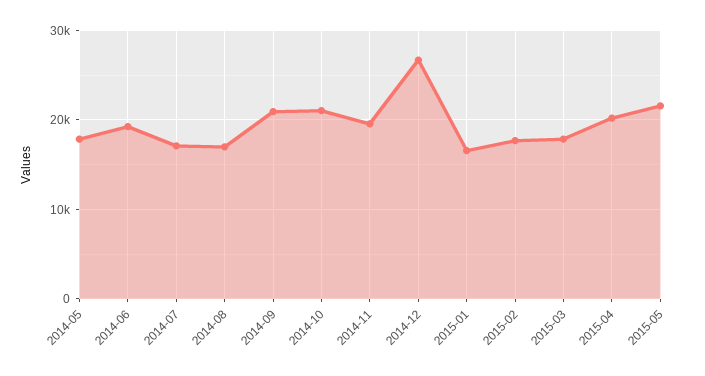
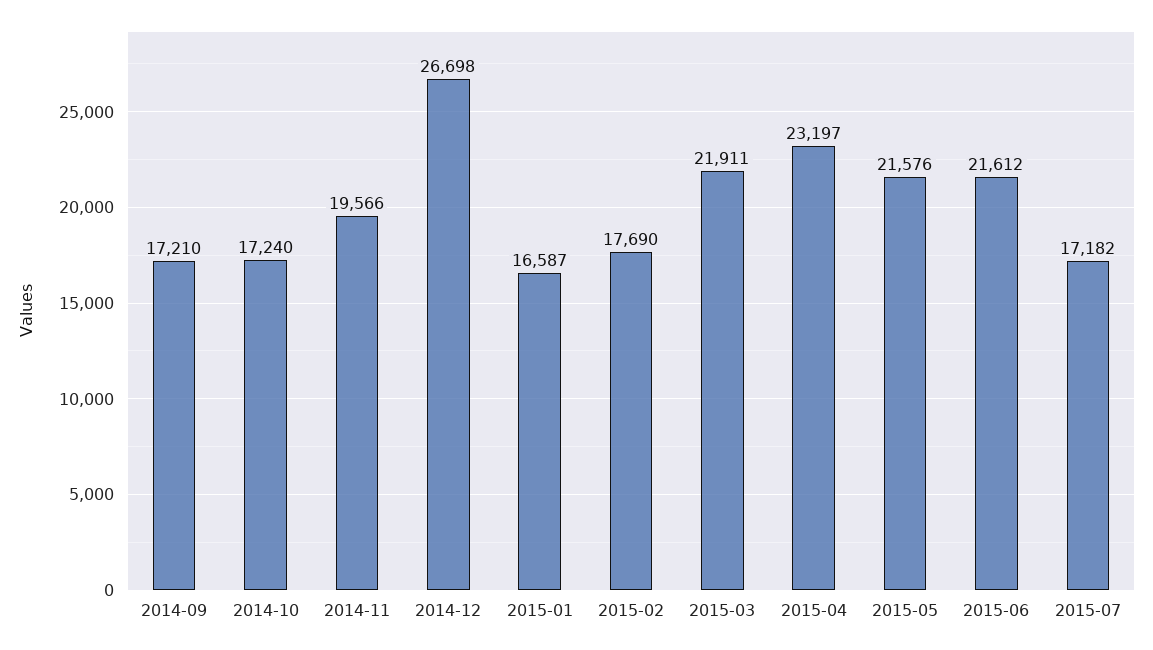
2014-05: 18000 -> none
2014-06: 19000 -> none
2014-07: 17000 -> none
2014-08: 17000 -> none
2014-09: 21000 -> 17210
2014-10: 21000 -> 17240
2015-03: 18000 -> 21911
2015-04: 20000 -> 23197
2015-06: none -> 21612
2015-07: none -> 17182

